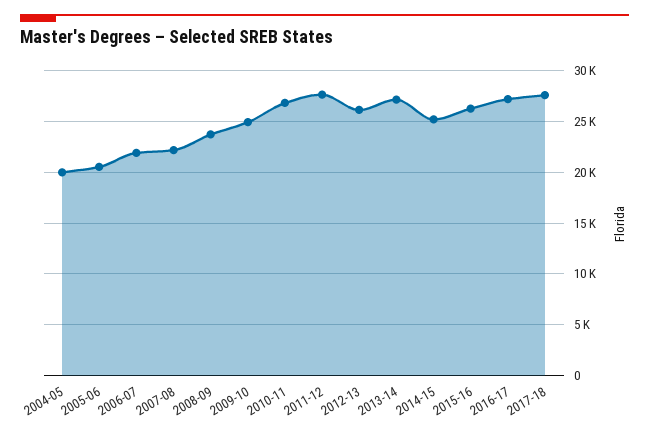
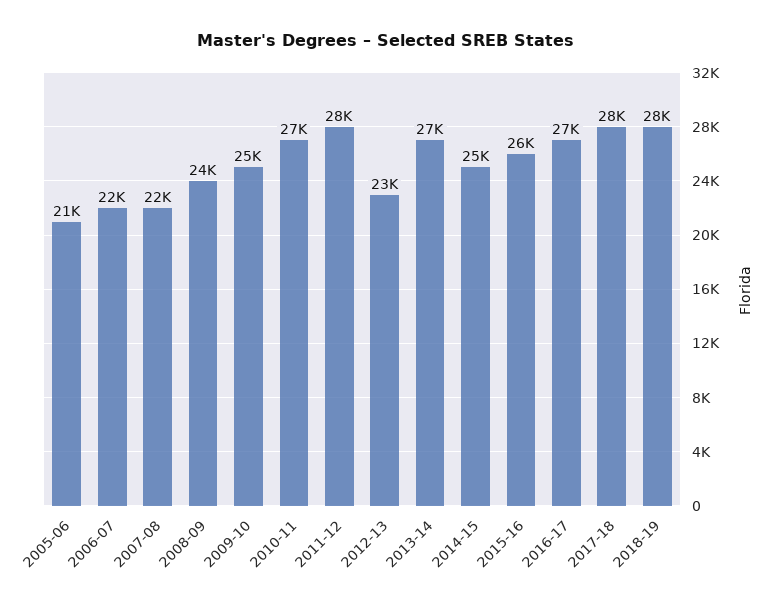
2004-05: 20000 -> none
2012-13: 26000 -> 23000
2018-19: none -> 28000

